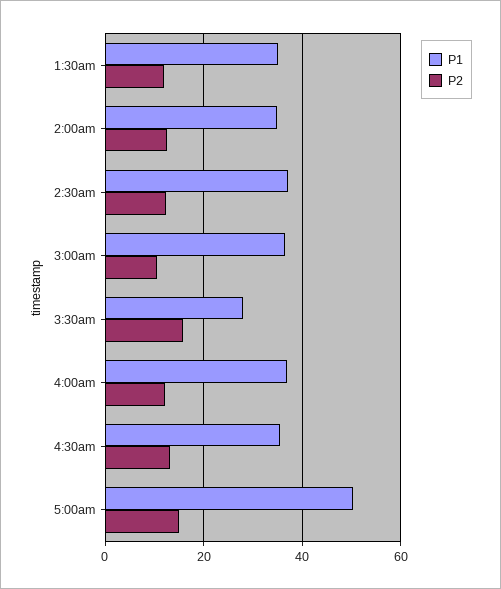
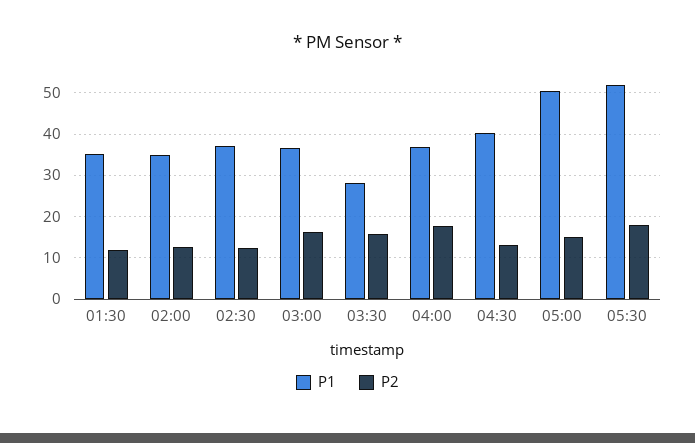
P2, 3:00am: 10 -> 16
P2, 4:00am: 12 -> 18
P1, 4:30am: 36 -> 40
P1, 05:30: none -> 52
P2, 05:30: none -> 18

